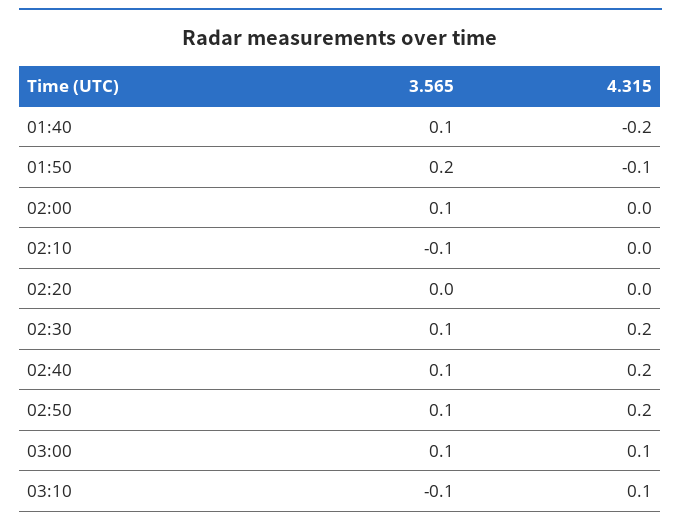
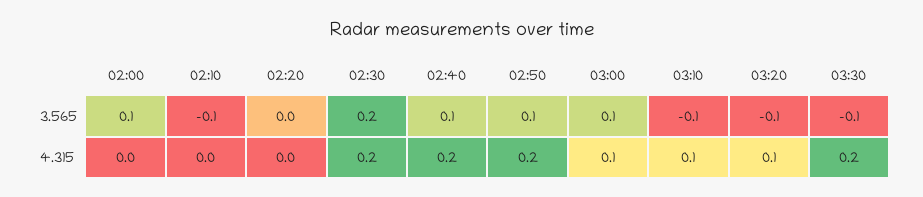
3.565, 01:40: 0.1 -> none
4.315, 01:40: -0.2 -> none
3.565, 01:50: 0.2 -> none
4.315, 01:50: -0.1 -> none
3.565, 02:30: 0.1 -> 0.2
3.565, 03:20: none -> -0.1
3.565, 03:30: none -> -0.1
4.315, 03:20: none -> 0.1
4.315, 03:30: none -> 0.2

